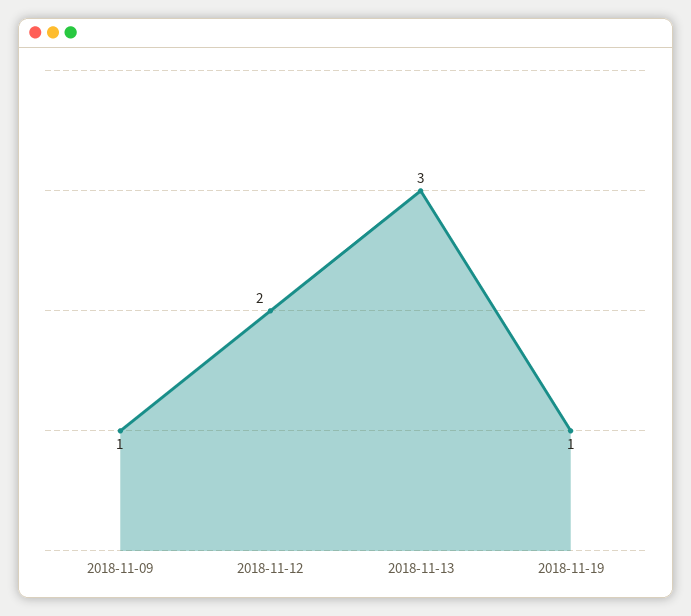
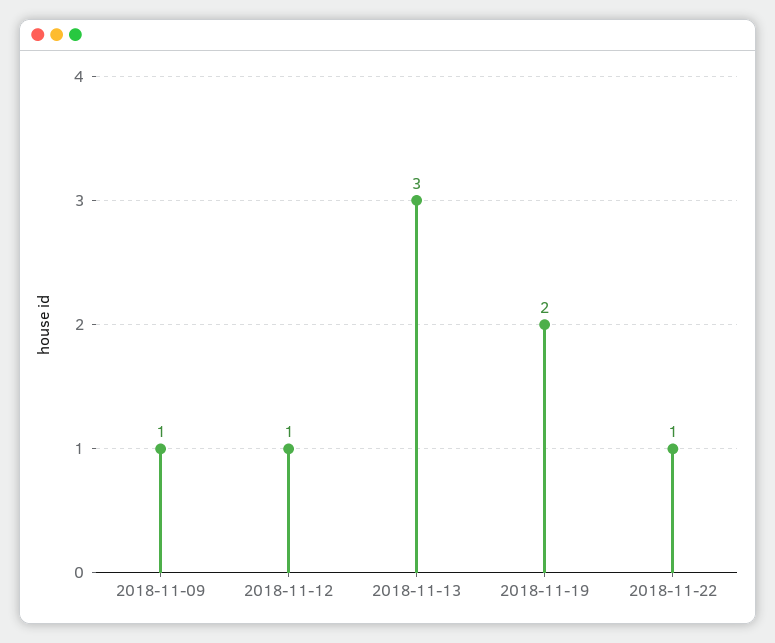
2018-11-12: 2 -> 1
2018-11-19: 1 -> 2
2018-11-22: none -> 1

